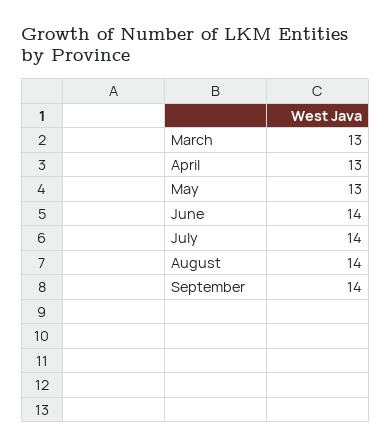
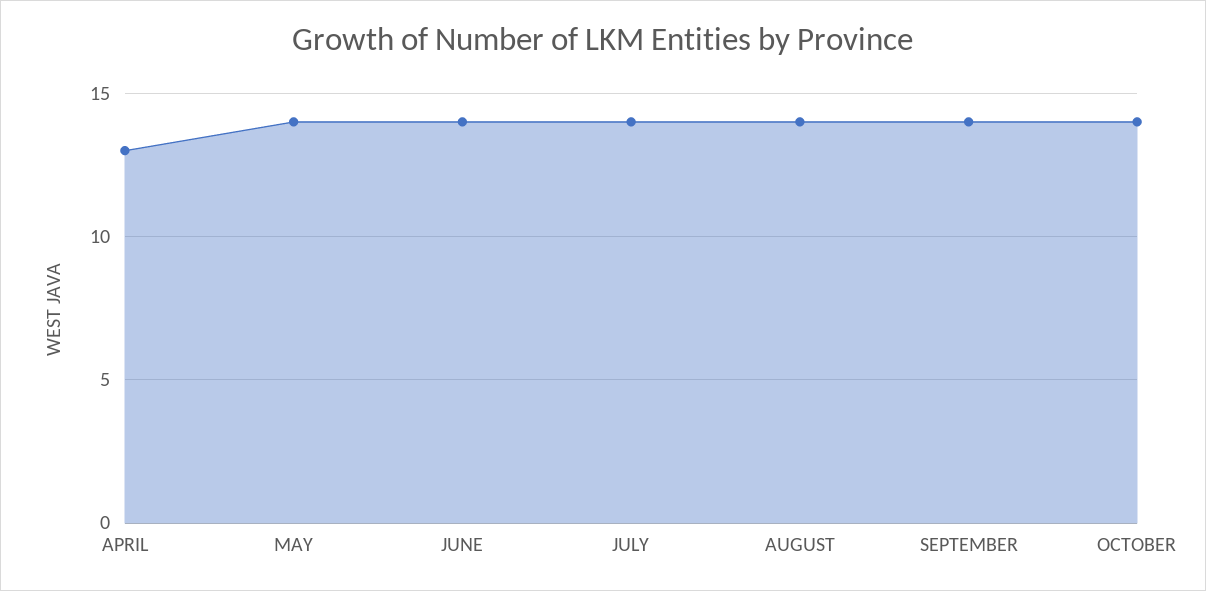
March: 13 -> none
May: 13 -> 14
OCTOBER: none -> 14

